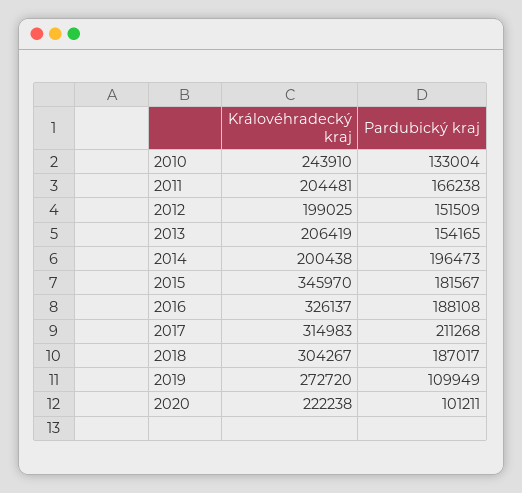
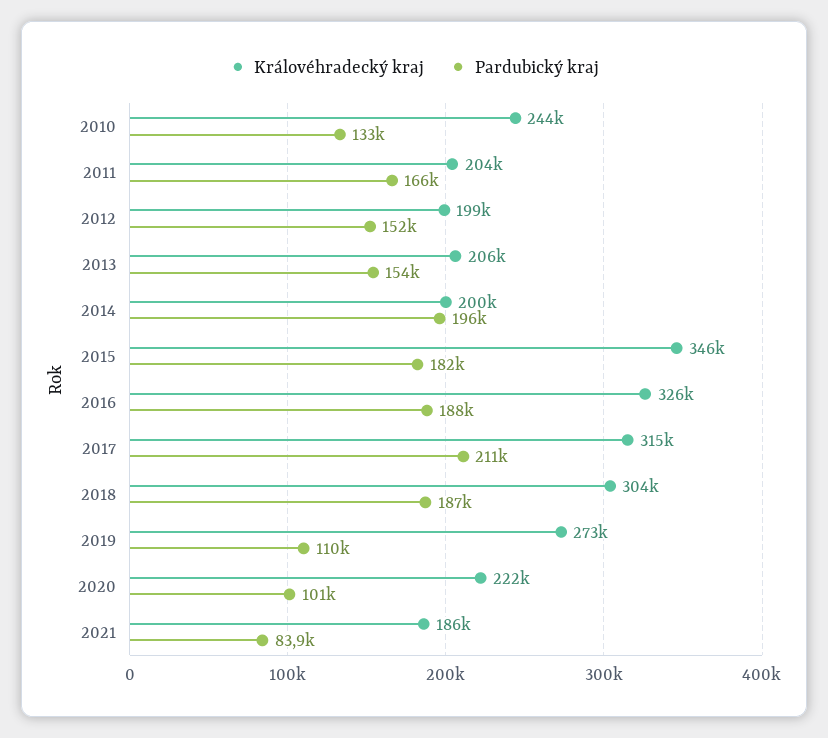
Královéhradecký kraj, 2021: none -> 186000
Pardubický kraj, 2021: none -> 83900

